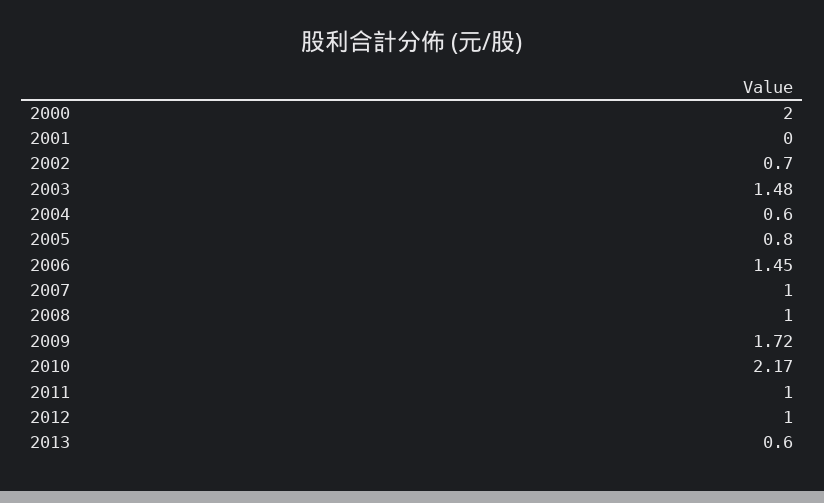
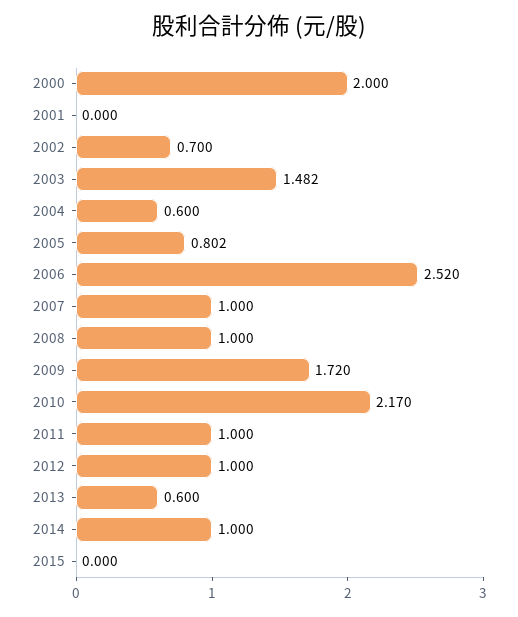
2006: 1.45 -> 2.52
2014: none -> 1
2015: none -> 0

